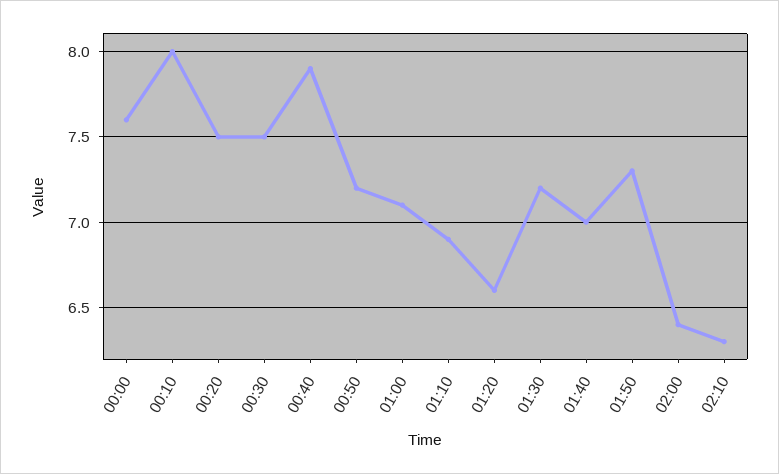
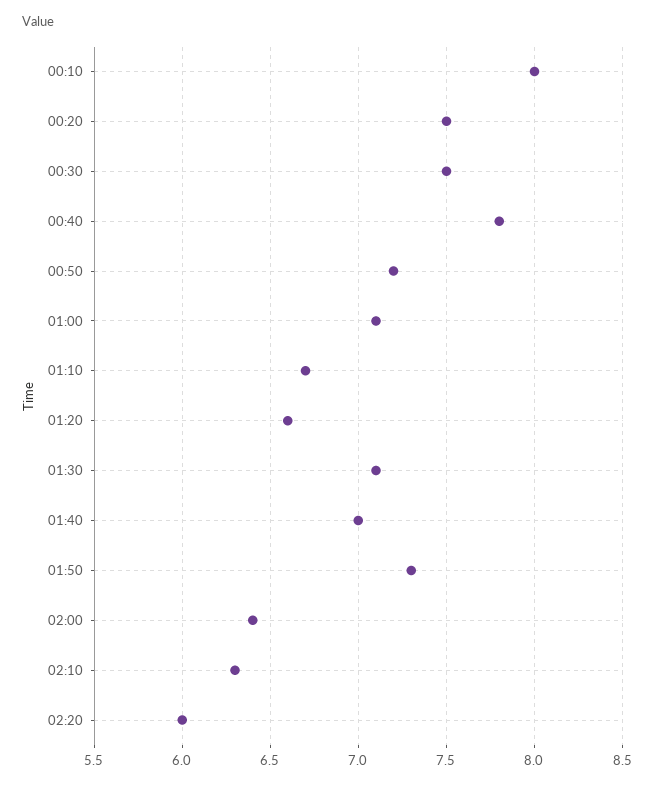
00:00: 7.6 -> none
00:40: 7.9 -> 7.8
01:10: 6.9 -> 6.7
01:30: 7.2 -> 7.1
02:20: none -> 6

